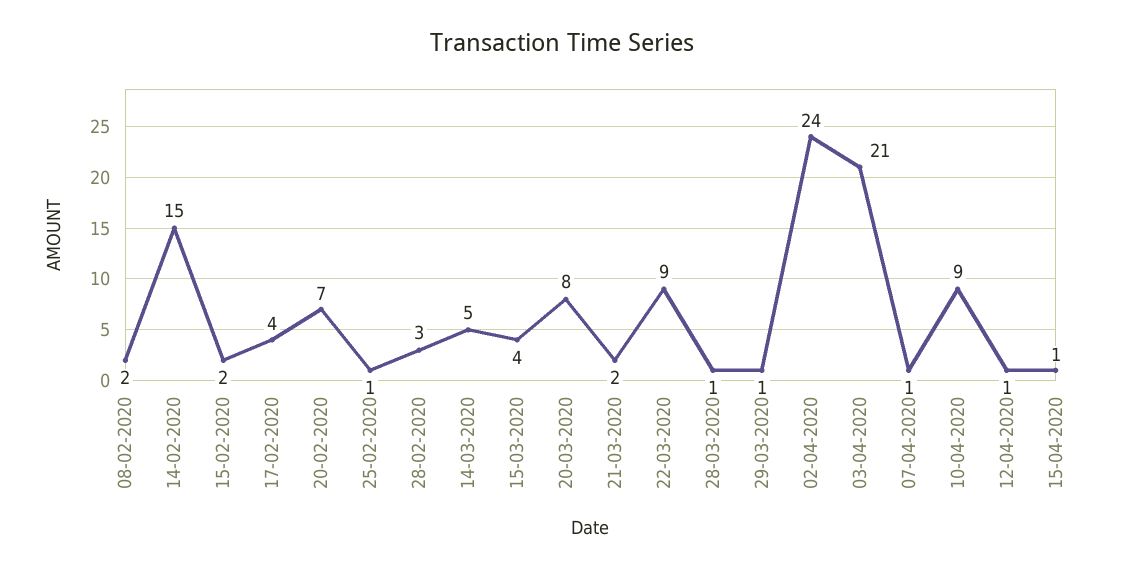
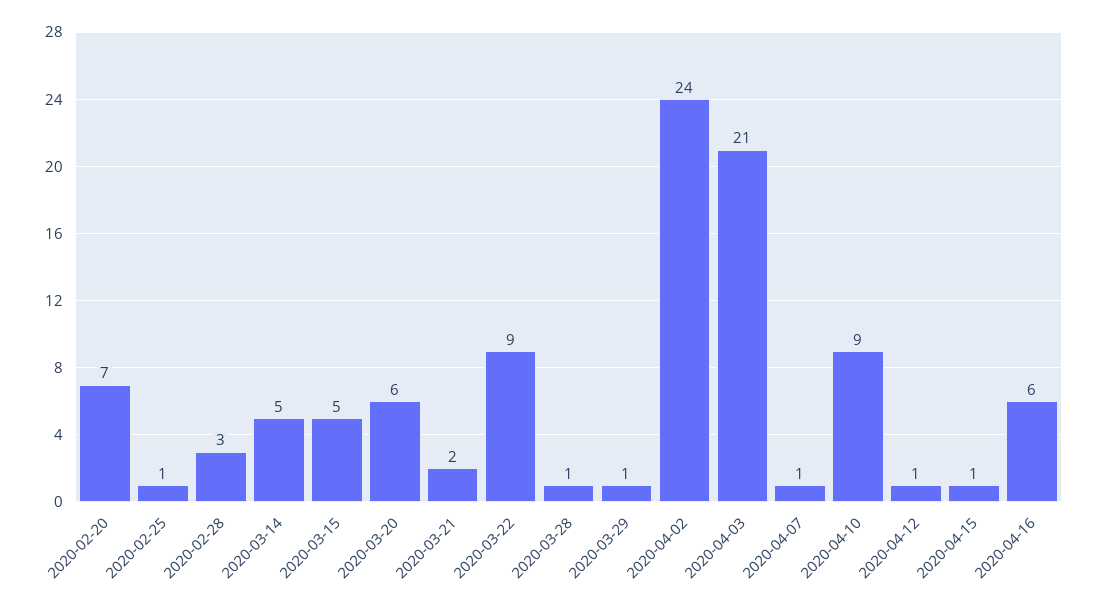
08-02-2020: 2 -> none
14-02-2020: 15 -> none
15-02-2020: 2 -> none
17-02-2020: 4 -> none
15-03-2020: 4 -> 5
20-03-2020: 8 -> 6
2020-04-16: none -> 6

